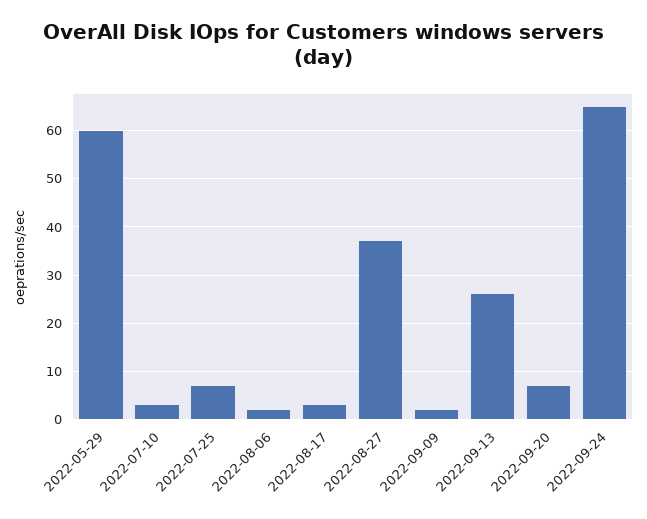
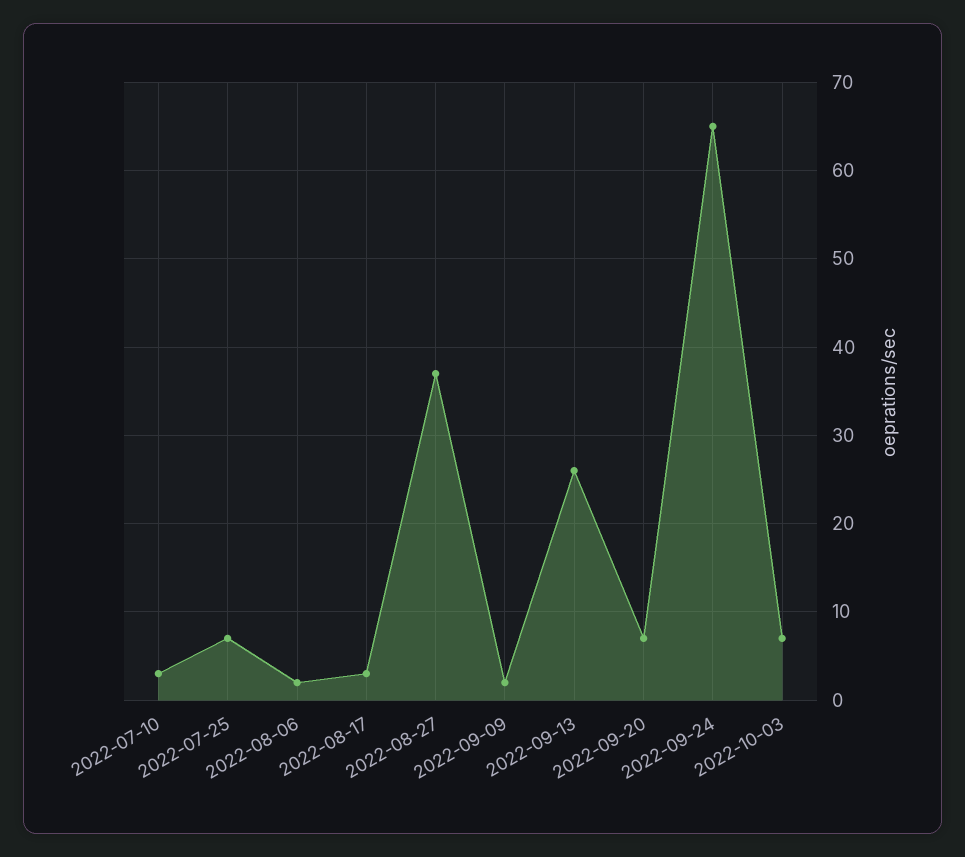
2022-05-29: 60 -> none
2022-10-03: none -> 7

